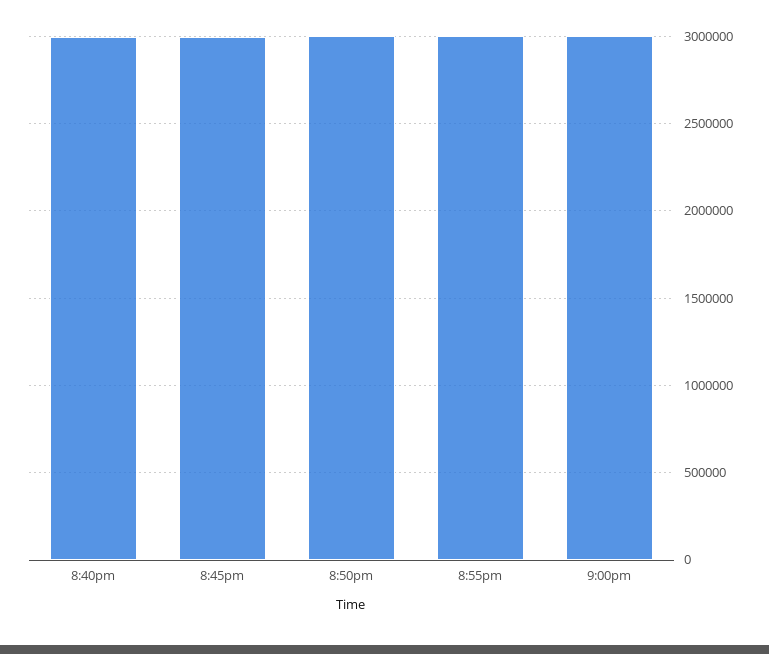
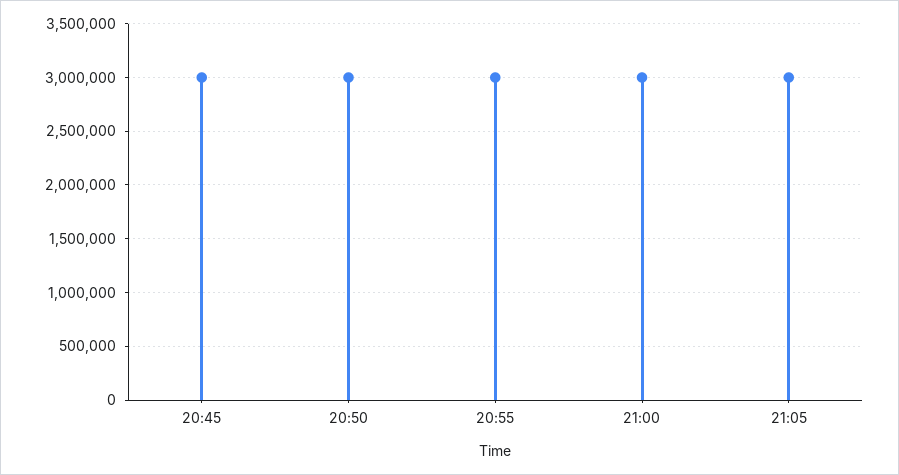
8:40pm: 3000000 -> none
21:05: none -> 3000000

